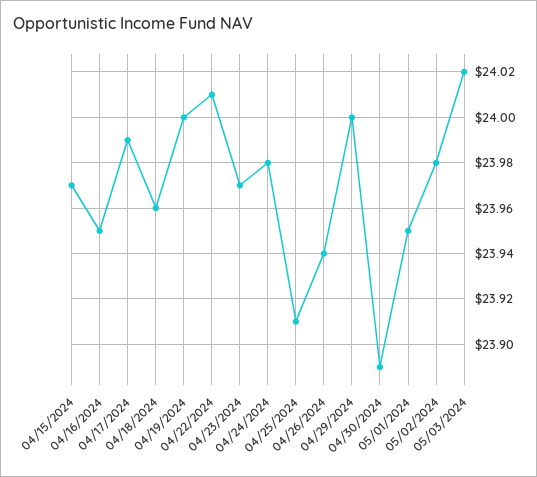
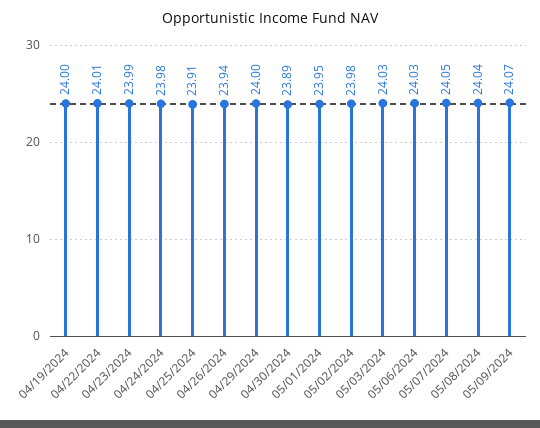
04/15/2024: 23.97 -> none
04/16/2024: 23.95 -> none
04/17/2024: 23.99 -> none
04/18/2024: 23.96 -> none
04/23/2024: 23.97 -> 23.99
05/03/2024: 24.02 -> 24.03
05/06/2024: none -> 24.03
05/07/2024: none -> 24.05
05/08/2024: none -> 24.04
05/09/2024: none -> 24.07

